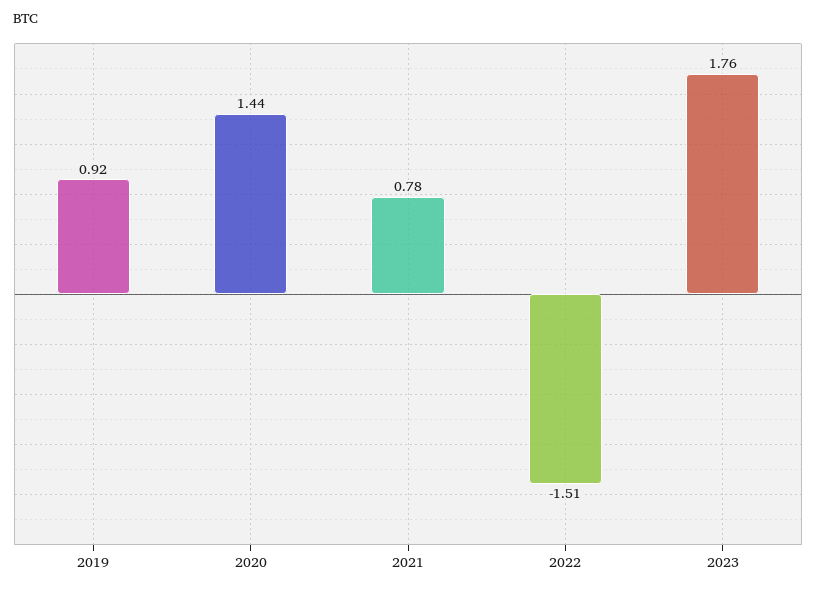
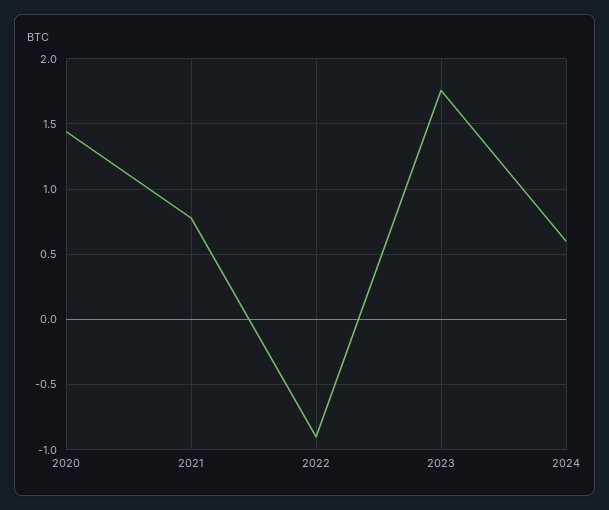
2019: 0.92 -> none
2022: -1.51 -> -0.9
2024: none -> 0.6

